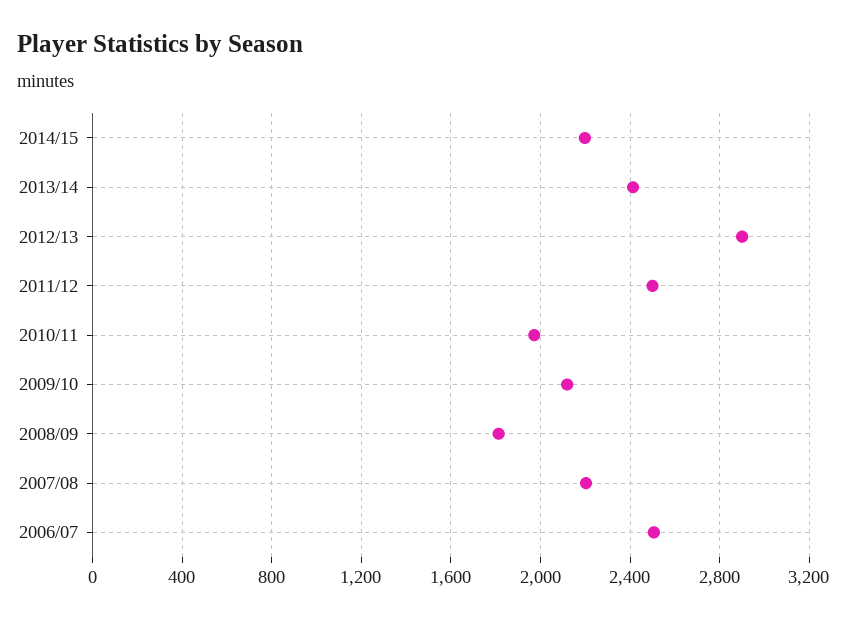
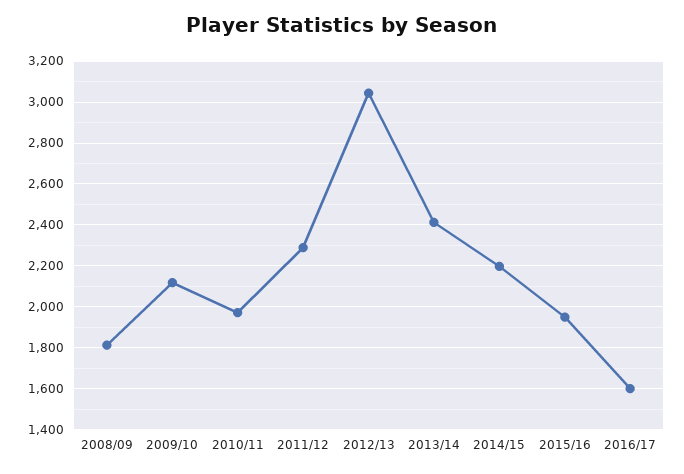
2012/13: 2900 -> 3050
2011/12: 2500 -> 2300
2007/08: 2200 -> none
2006/07: 2500 -> none
2015/16: none -> 1950
2016/17: none -> 1600

